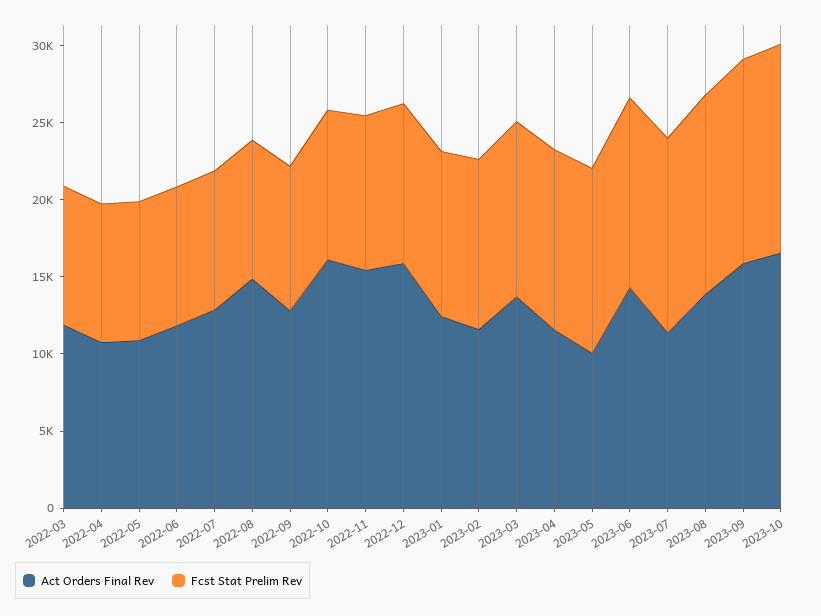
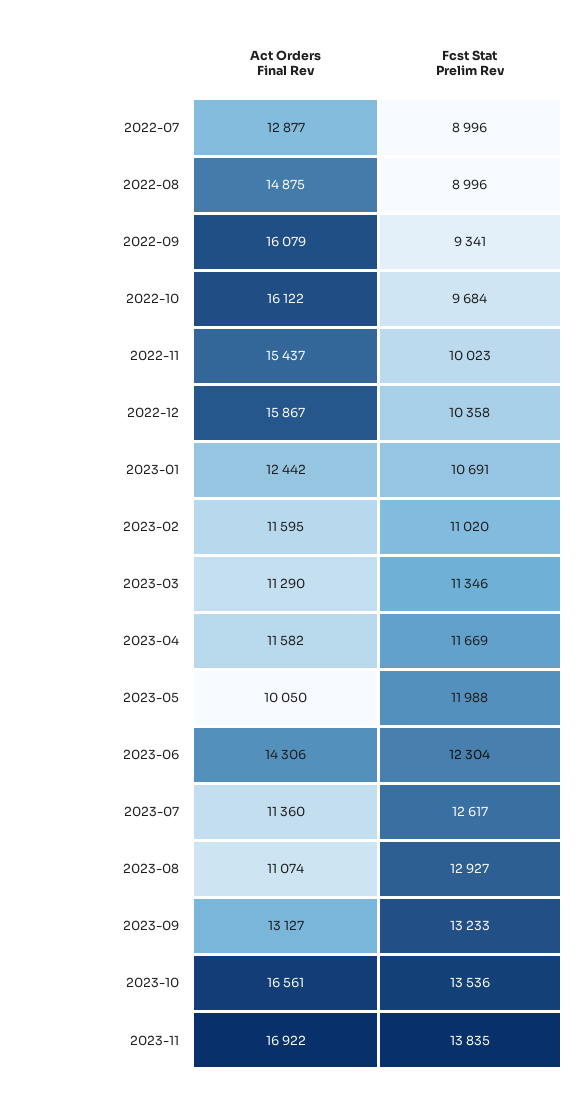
Act Orders Final Rev, 2022-03: 12000 -> none
Fcst Stat Prelim Rev, 2022-03: 9000 -> none
Act Orders Final Rev, 2022-04: 11000 -> none
Fcst Stat Prelim Rev, 2022-04: 9000 -> none
Act Orders Final Rev, 2022-05: 11000 -> none
Fcst Stat Prelim Rev, 2022-05: 9000 -> none
Act Orders Final Rev, 2022-06: 12000 -> none
Fcst Stat Prelim Rev, 2022-06: 9000 -> none
Act Orders Final Rev, 2022-09: 13000 -> 16079
Act Orders Final Rev, 2023-03: 14000 -> 11290
Act Orders Final Rev, 2023-08: 14000 -> 11074
Act Orders Final Rev, 2023-09: 16000 -> 13127
Act Orders Final Rev, 2023-11: none -> 16922
Fcst Stat Prelim Rev, 2023-11: none -> 13835

